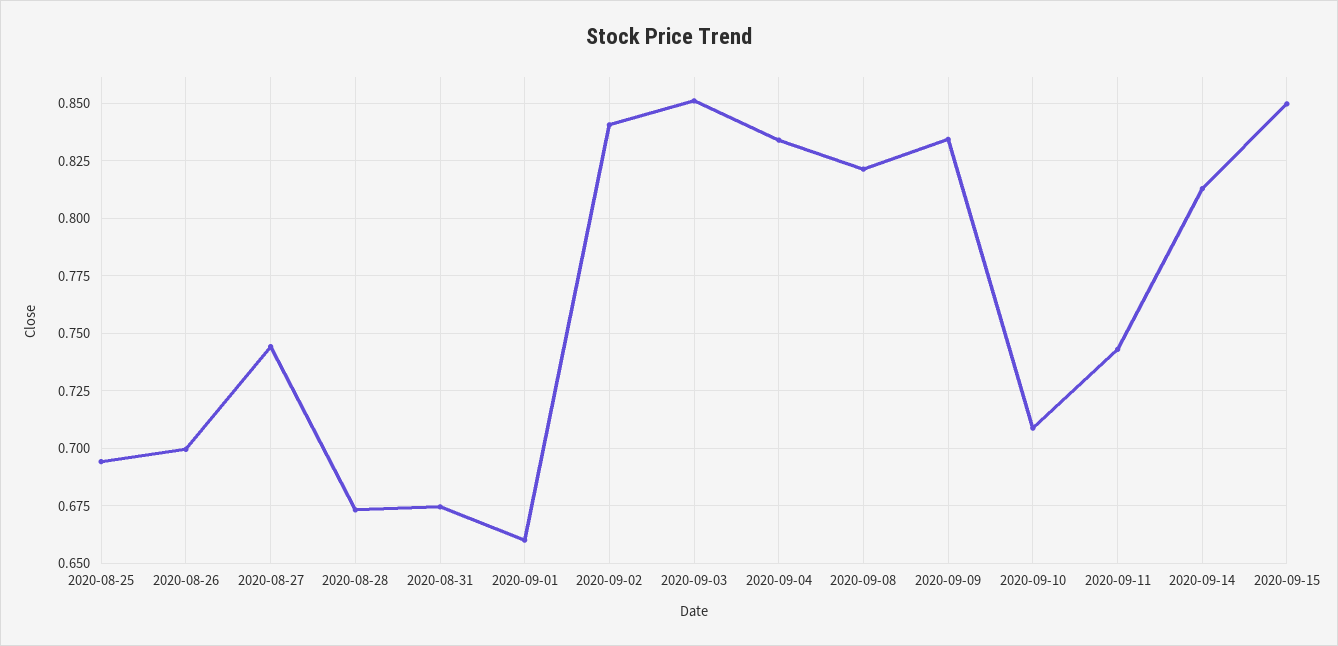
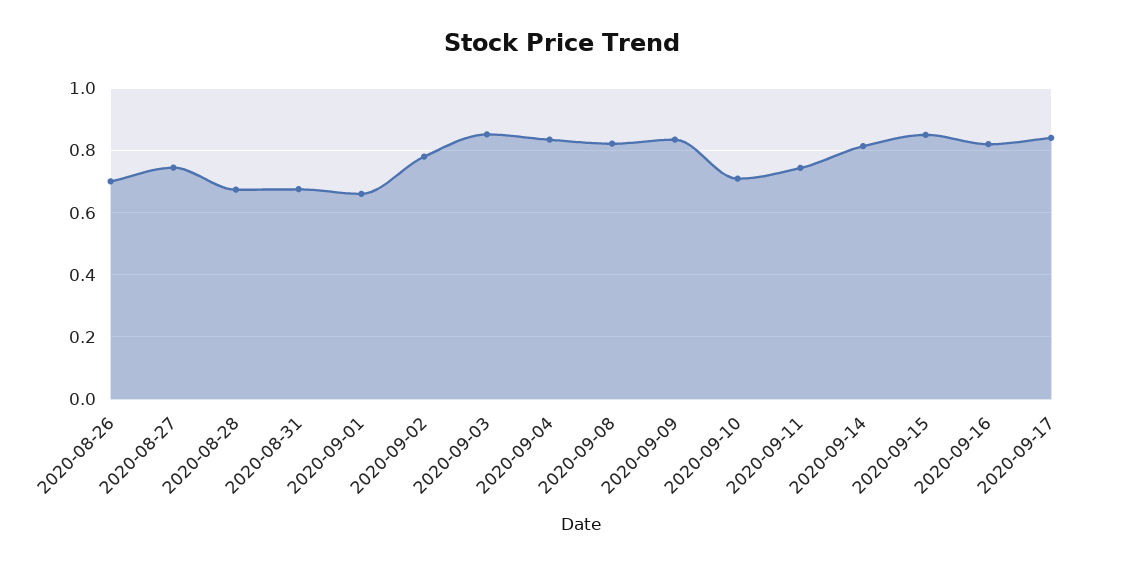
2020-08-25: 0.695 -> none
2020-09-02: 0.84 -> 0.78
2020-09-16: none -> 0.82
2020-09-17: none -> 0.84

